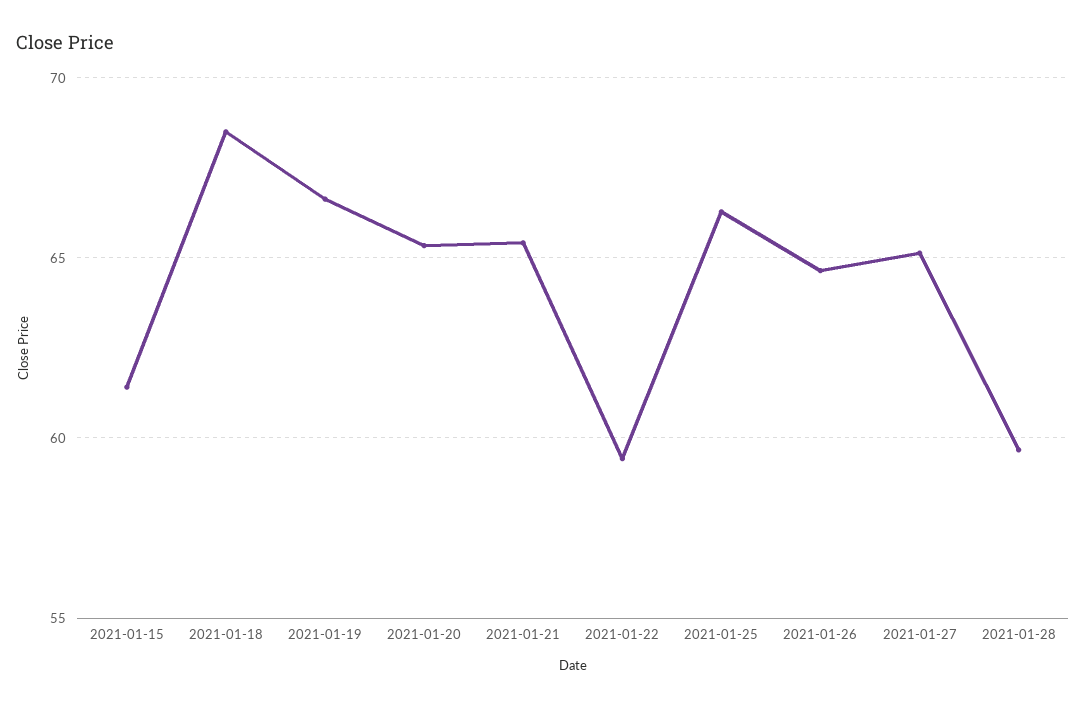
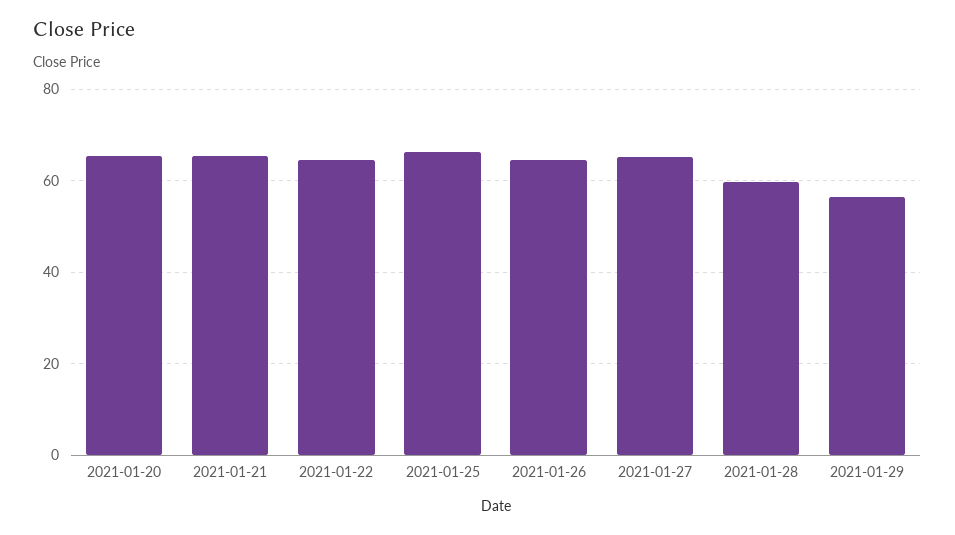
2021-01-15: 61.5 -> none
2021-01-18: 68.5 -> none
2021-01-19: 66.5 -> none
2021-01-22: 59.5 -> 64
2021-01-29: none -> 56

